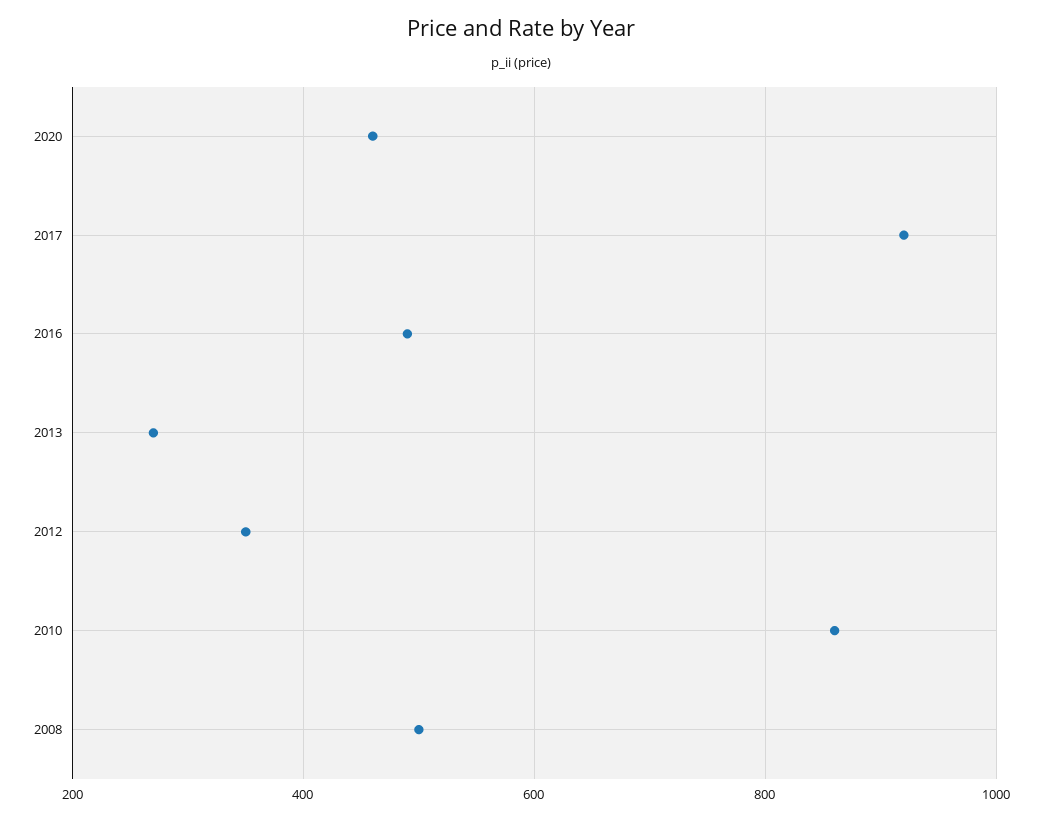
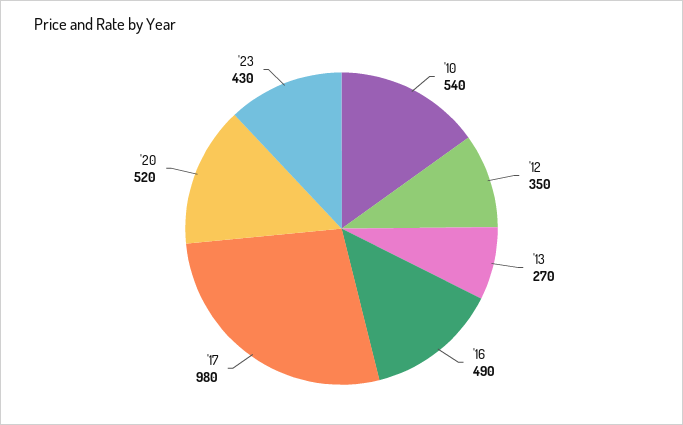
2020: 460 -> 520
2017: 920 -> 980
2010: 860 -> 540
2008: 500 -> none
'23: none -> 430

